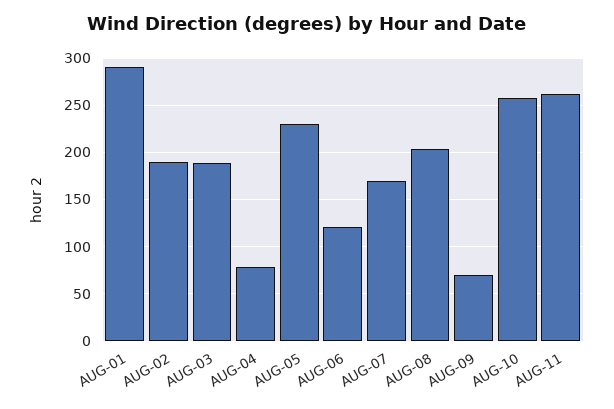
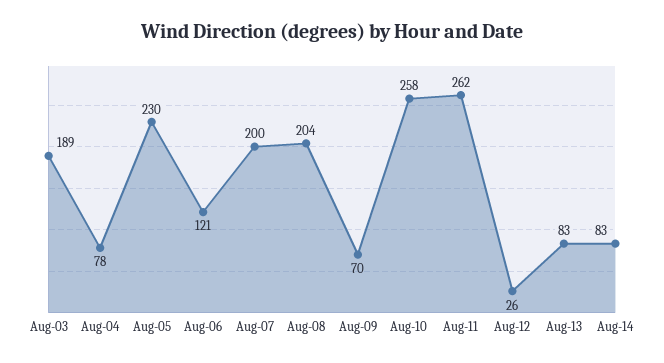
AUG-01: 290 -> none
AUG-02: 190 -> none
AUG-07: 170 -> 200
Aug-12: none -> 26
Aug-13: none -> 83
Aug-14: none -> 83

